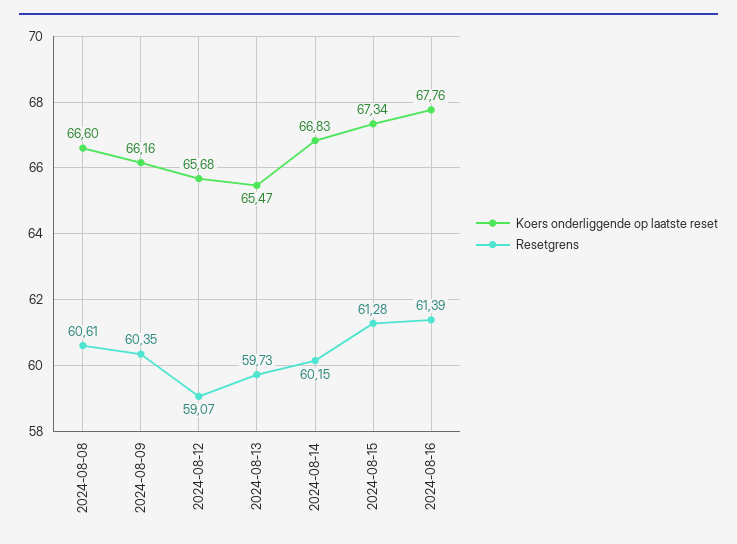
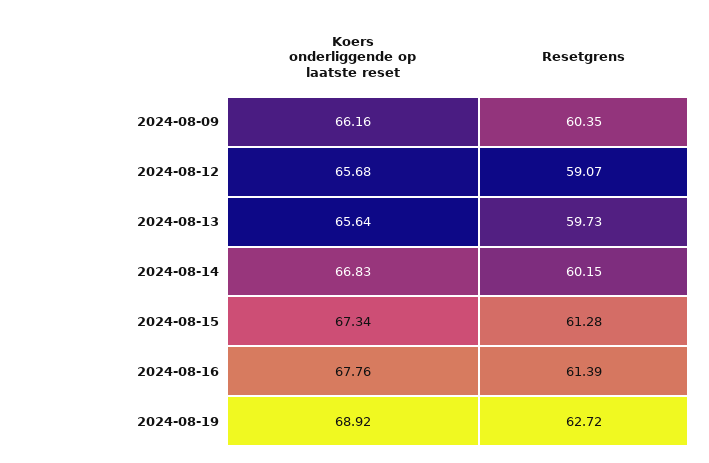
Koers onderliggende op laatste reset, 2024-08-08: 66.6 -> none
Resetgrens, 2024-08-08: 60.61 -> none
Koers onderliggende op laatste reset, 2024-08-13: 65.47 -> 65.64
Koers onderliggende op laatste reset, 2024-08-19: none -> 68.92
Resetgrens, 2024-08-19: none -> 62.72

